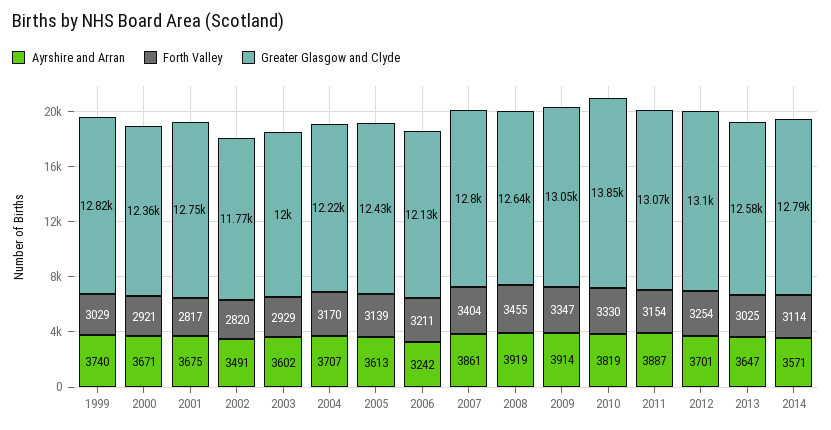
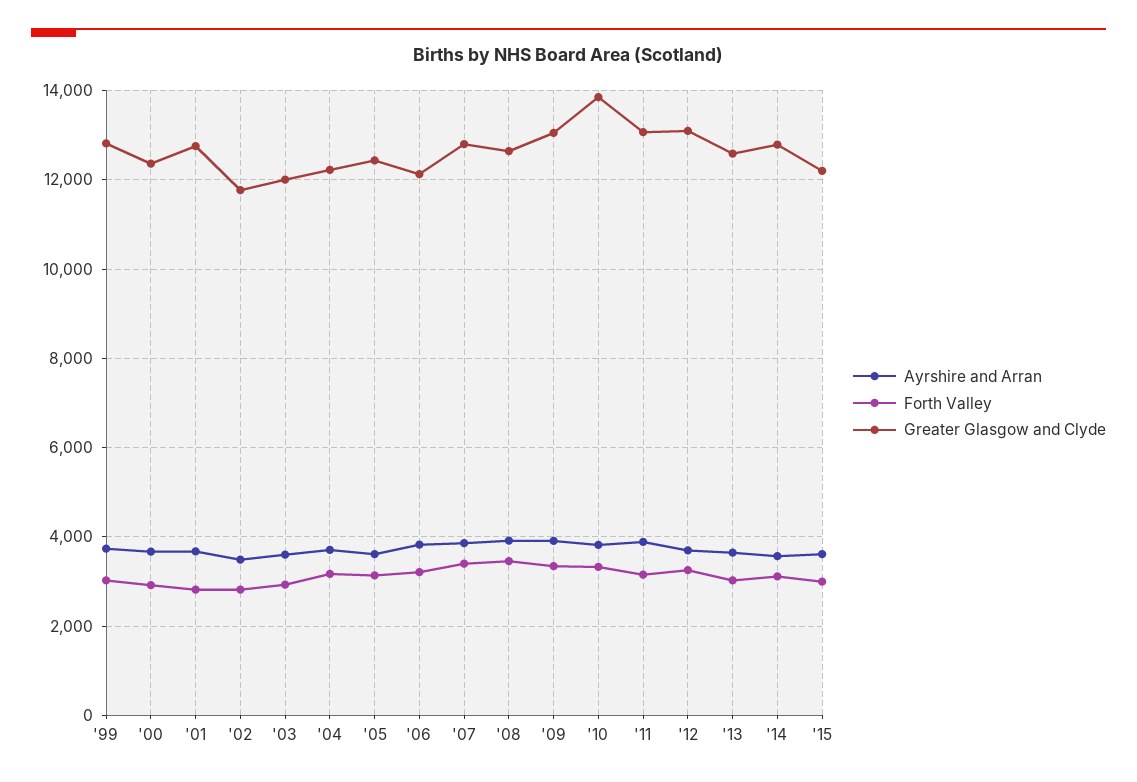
Ayrshire and Arran, 2006: 3242 -> 3800
Ayrshire and Arran, '15: none -> 3600
Forth Valley, '15: none -> 3000
Greater Glasgow and Clyde, '15: none -> 12200

